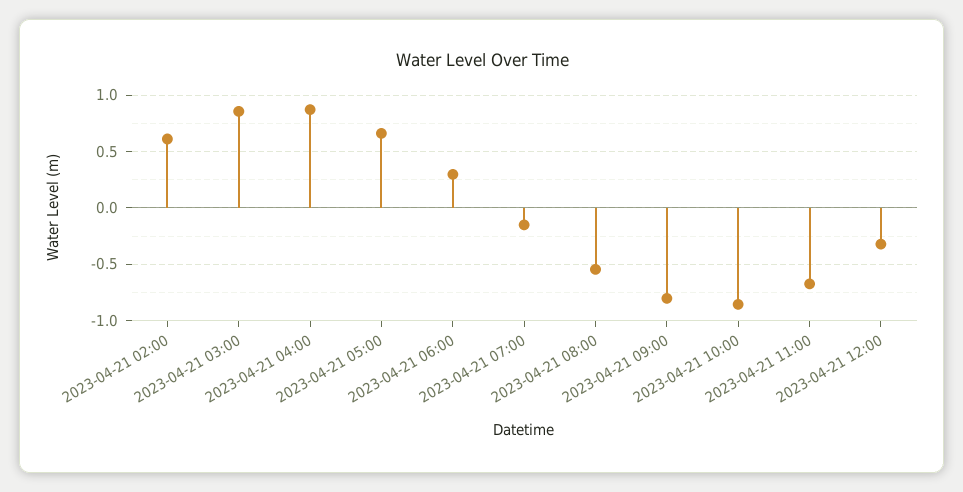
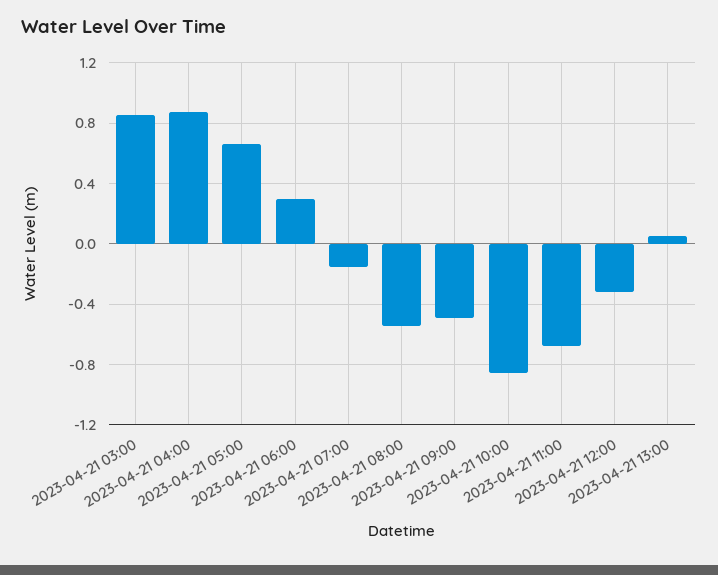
2023-04-21 02:00: 0.6 -> none
2023-04-21 09:00: -0.8 -> -0.5
2023-04-21 13:00: none -> 0.05

